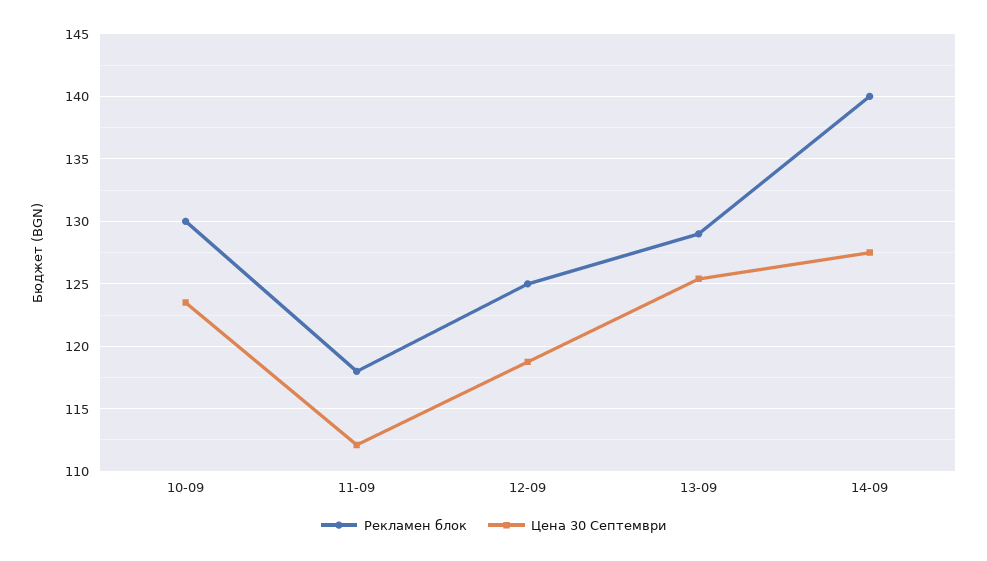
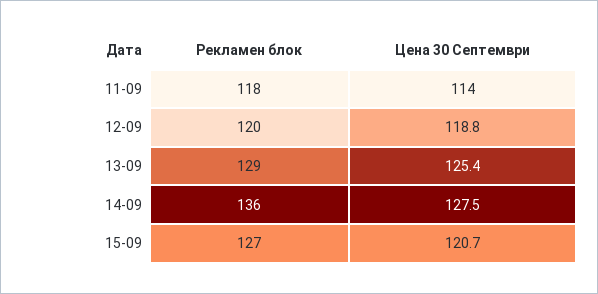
Рекламен блок, 10-09: 130 -> none
Цена 30 Септември, 10-09: 123.5 -> none
Цена 30 Септември, 11-09: 112 -> 114
Рекламен блок, 12-09: 125 -> 120
Рекламен блок, 14-09: 140 -> 136
Рекламен блок, 15-09: none -> 127
Цена 30 Септември, 15-09: none -> 120.7

